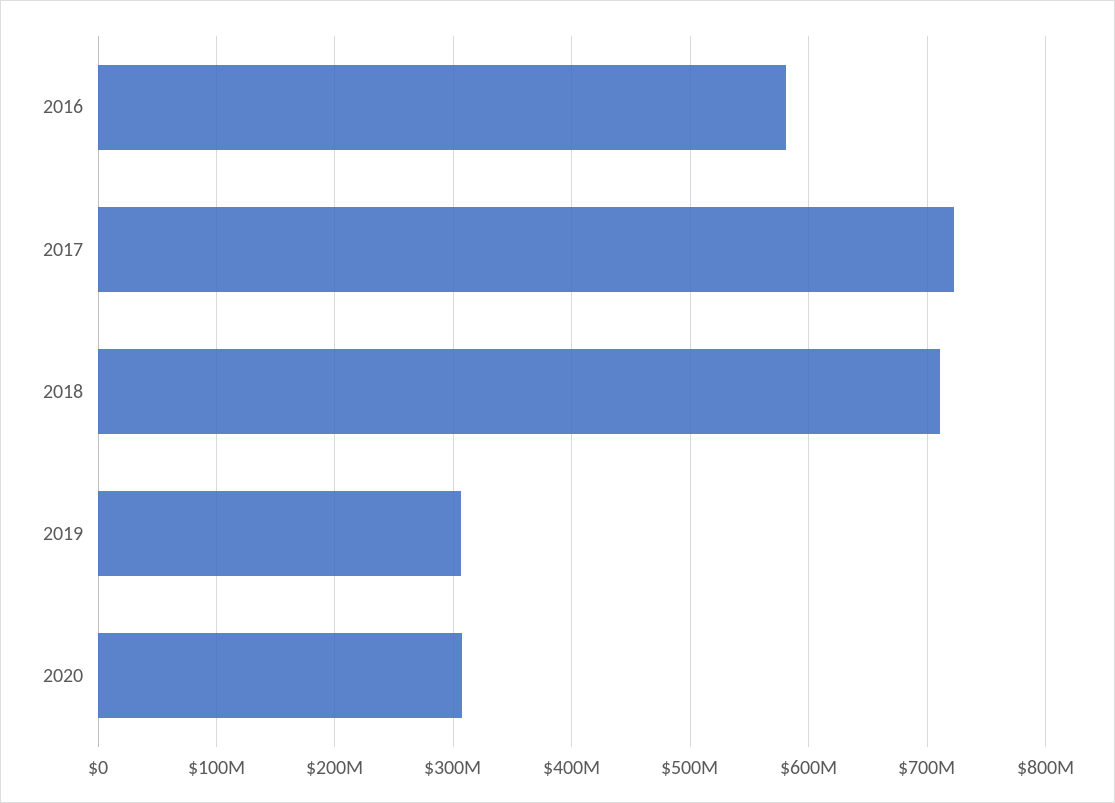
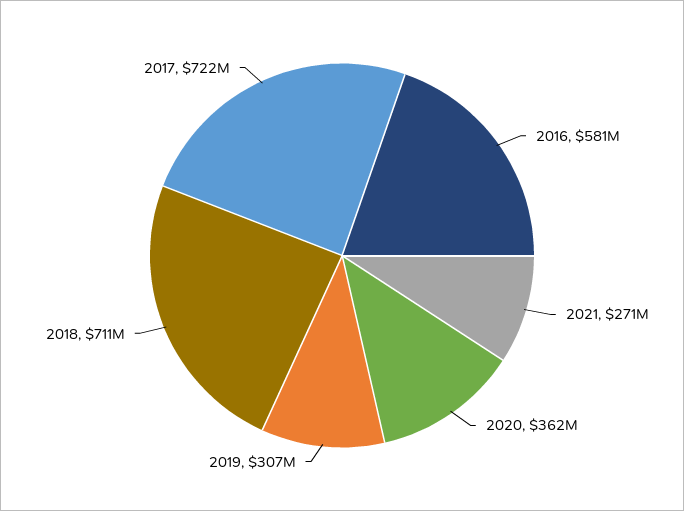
2020: 310000000 -> 362000000
2021: none -> 271000000

